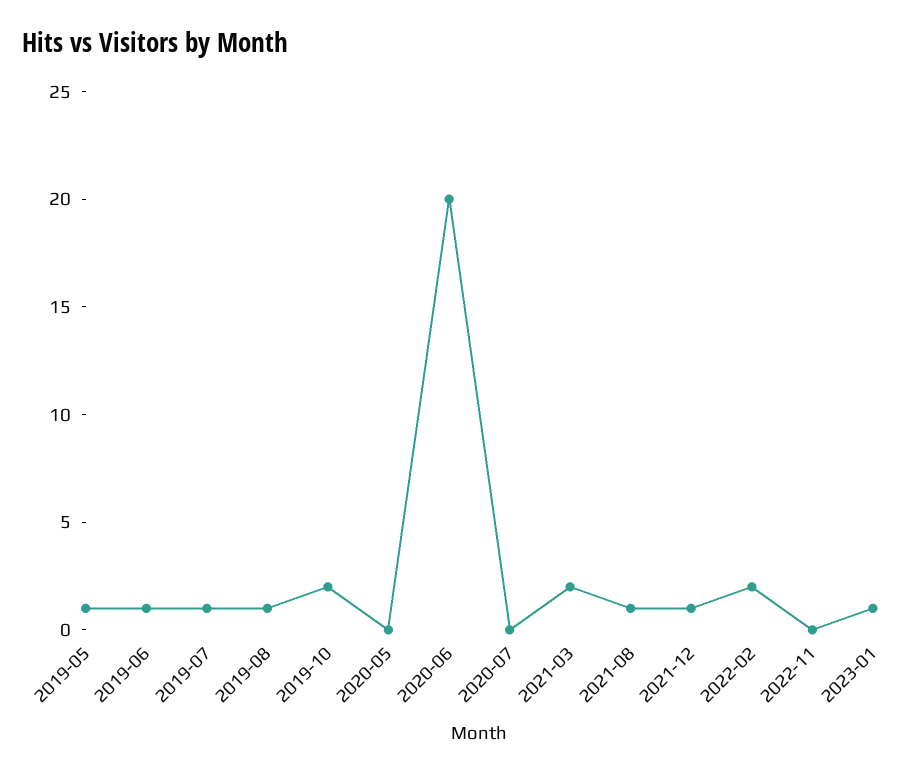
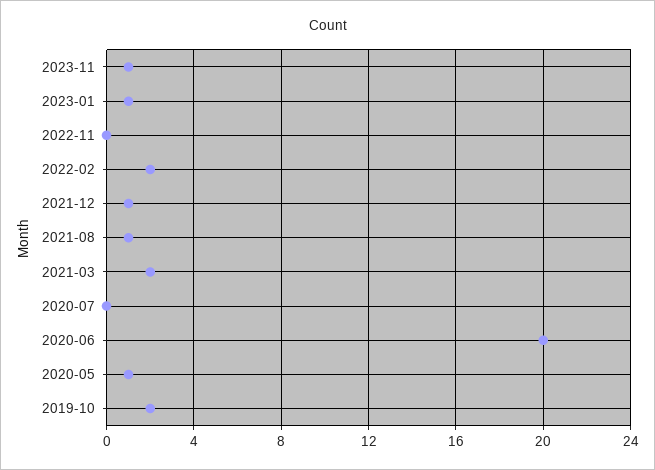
2019-05: 1 -> none
2019-06: 1 -> none
2019-07: 1 -> none
2019-08: 1 -> none
2020-05: 0 -> 1
2023-11: none -> 1

